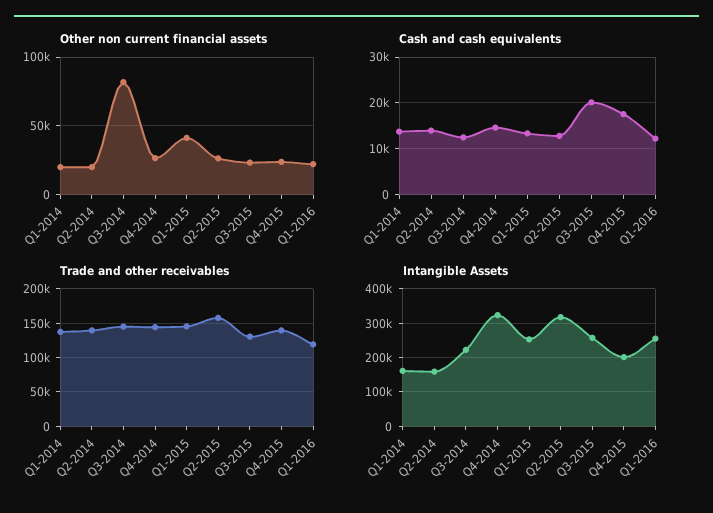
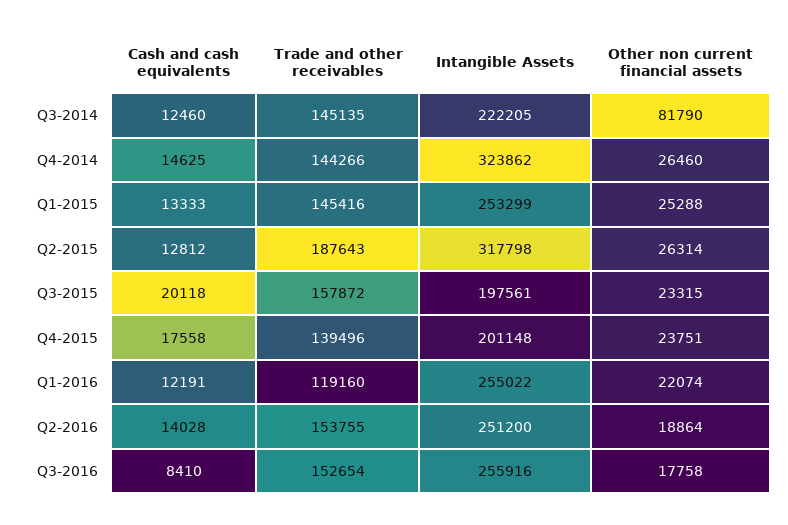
Other non current financial assets, Q1-2014: 20000 -> none
Other non current financial assets, Q2-2014: 20000 -> none
Other non current financial assets, Q1-2015: 40000 -> 25288
Cash and cash equivalents, Q1-2014: 14000 -> none
Cash and cash equivalents, Q2-2014: 14000 -> none
Trade and other receivables, Q1-2014: 140000 -> none
Trade and other receivables, Q2-2014: 140000 -> none
Trade and other receivables, Q2-2015: 160000 -> 187643
Trade and other receivables, Q3-2015: 130000 -> 157872
Intangible Assets, Q1-2014: 160000 -> none
Intangible Assets, Q2-2014: 160000 -> none
Intangible Assets, Q3-2015: 260000 -> 197561
Cash and cash equivalents, Q2-2016: none -> 14028
Trade and other receivables, Q2-2016: none -> 153755
Intangible Assets, Q2-2016: none -> 251200
Other non current financial assets, Q2-2016: none -> 18864
Cash and cash equivalents, Q3-2016: none -> 8410
Trade and other receivables, Q3-2016: none -> 152654
Intangible Assets, Q3-2016: none -> 255916
Other non current financial assets, Q3-2016: none -> 17758

